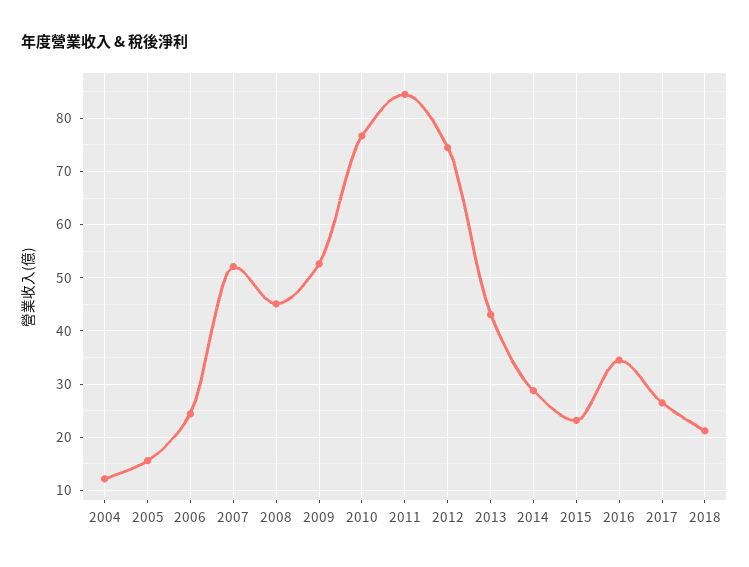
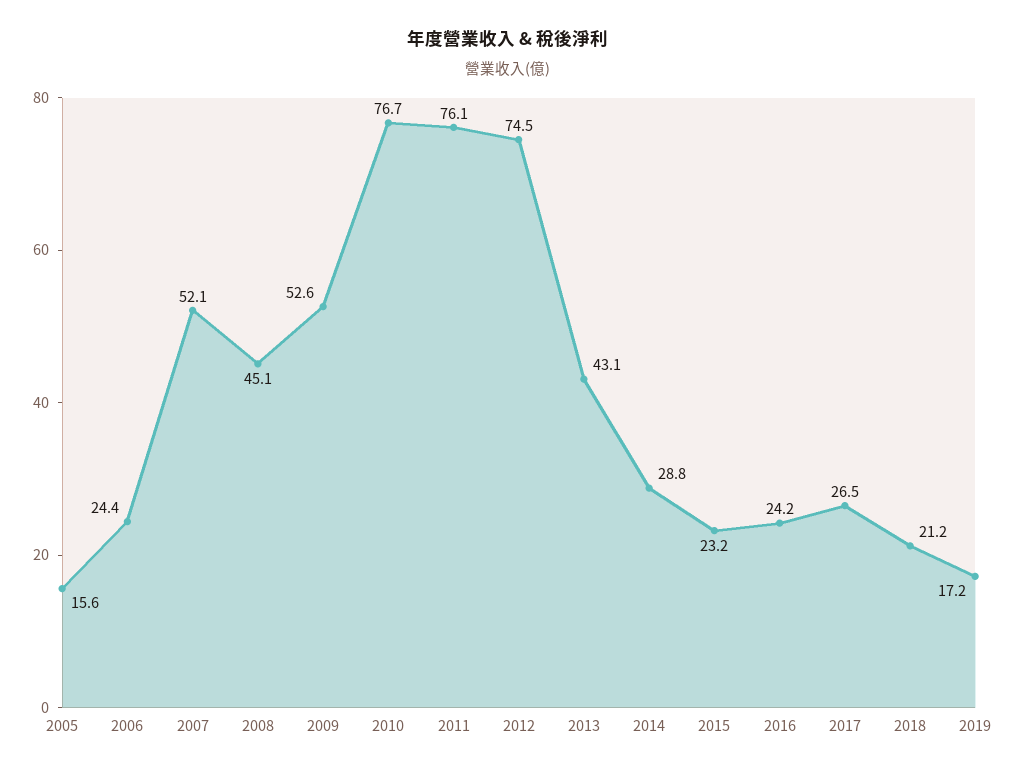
2004: 12 -> none
2011: 84 -> 76.1
2016: 34 -> 24.2
2019: none -> 17.2

